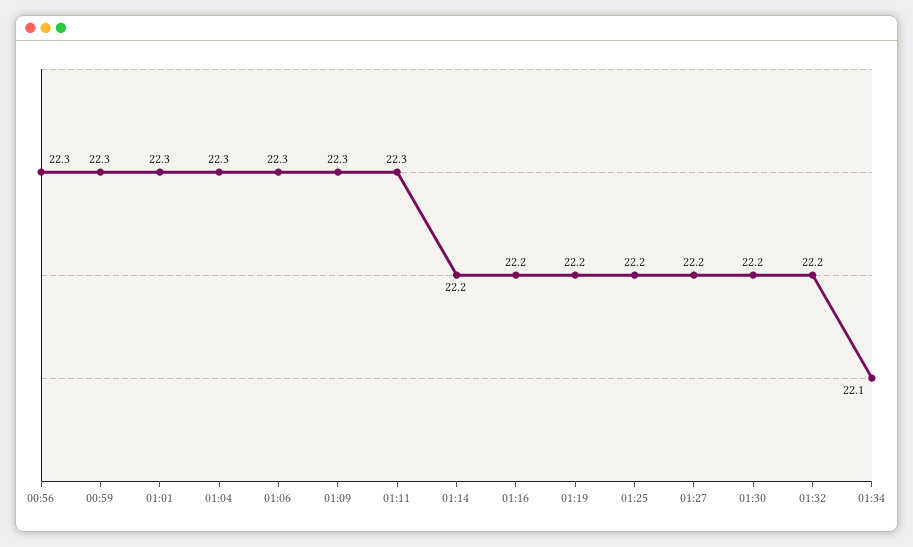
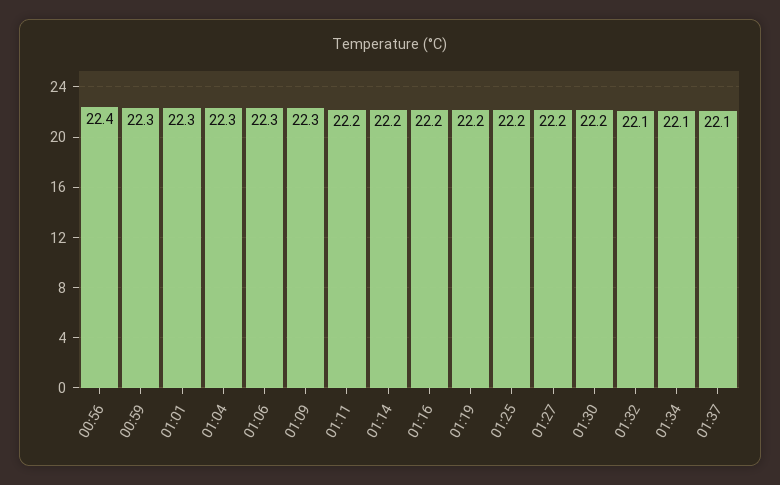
00:56: 22.3 -> 22.4
01:11: 22.3 -> 22.2
01:32: 22.2 -> 22.1
01:37: none -> 22.1

